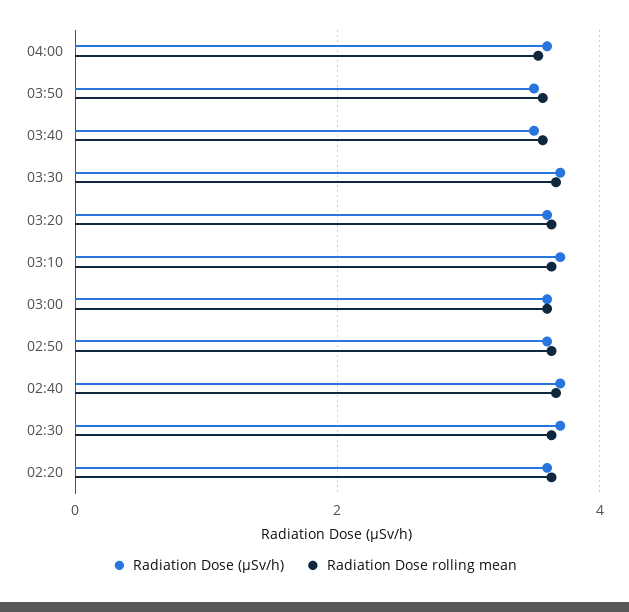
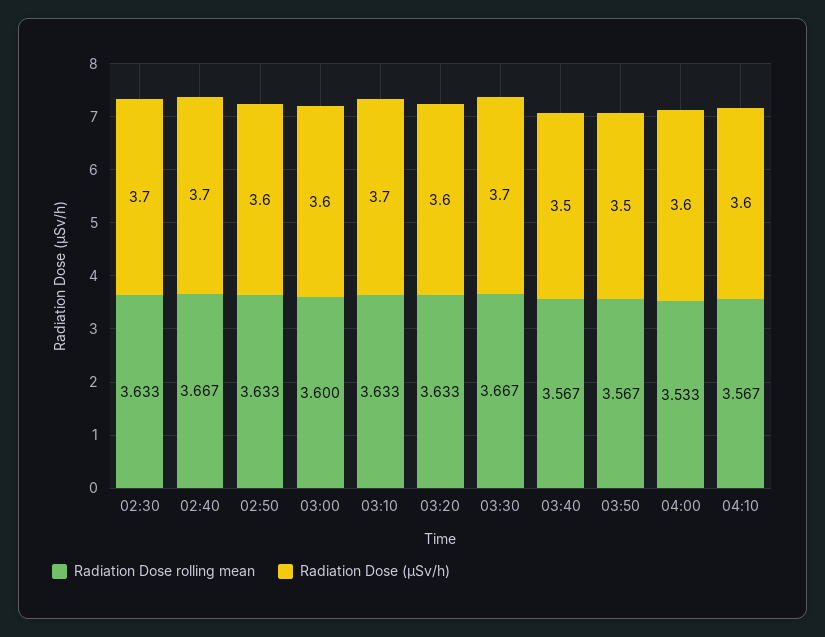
Radiation Dose (µSv/h), 02:20: 3.6 -> none
Radiation Dose rolling mean, 02:20: 3.6 -> none
Radiation Dose rolling mean, 04:10: none -> 3.567
Radiation Dose (µSv/h), 04:10: none -> 3.6

